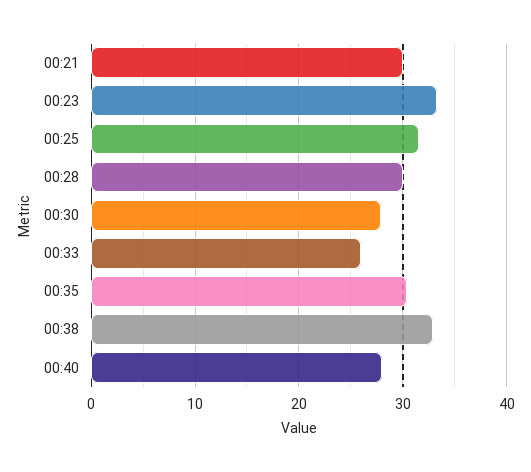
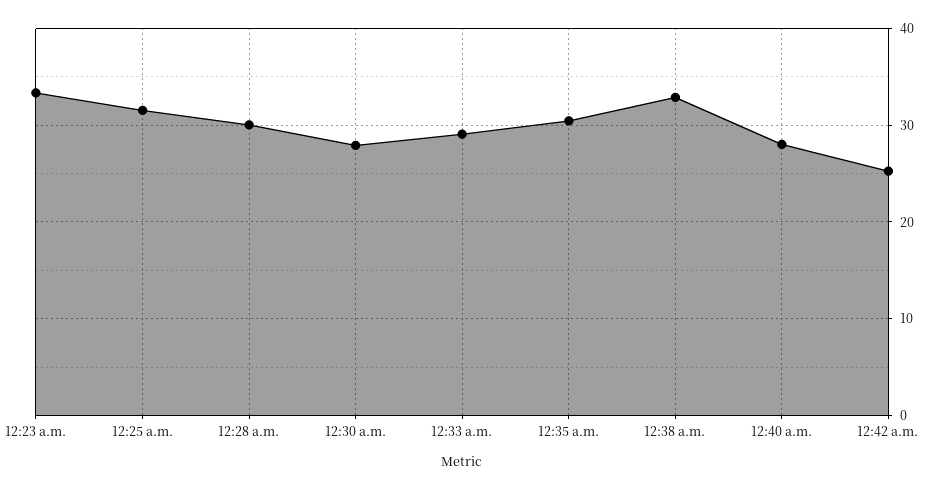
00:21: 30 -> none
00:33: 26 -> 29
12:42 a.m.: none -> 25

